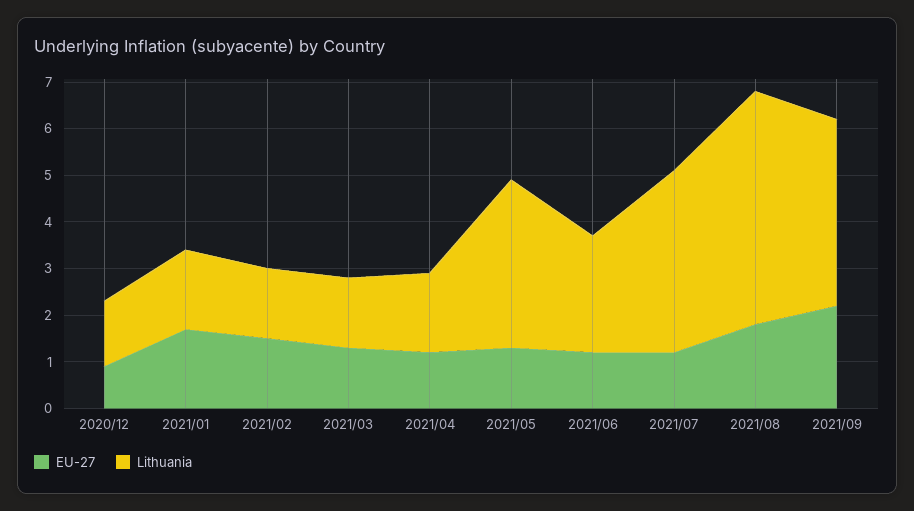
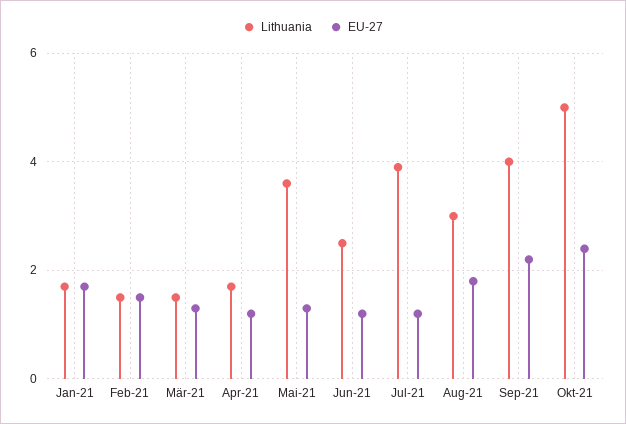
EU-27, 2020/12: 1 -> none
Lithuania, 2020/12: 1.5 -> none
Lithuania, 2021/08: 5 -> 3
Lithuania, Okt-21: none -> 5
EU-27, Okt-21: none -> 2.5

